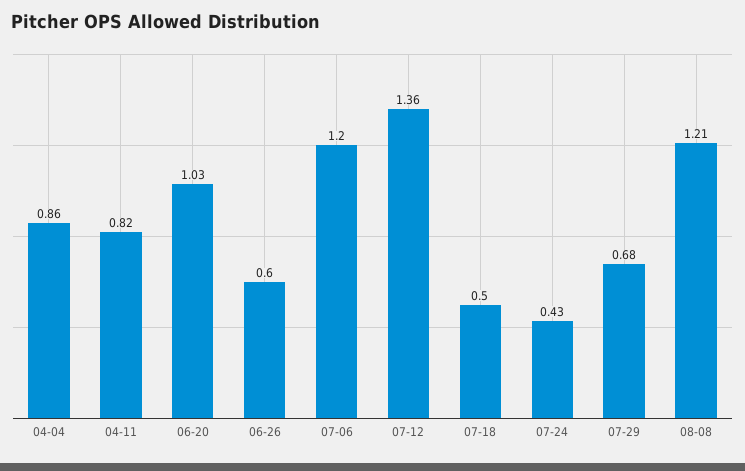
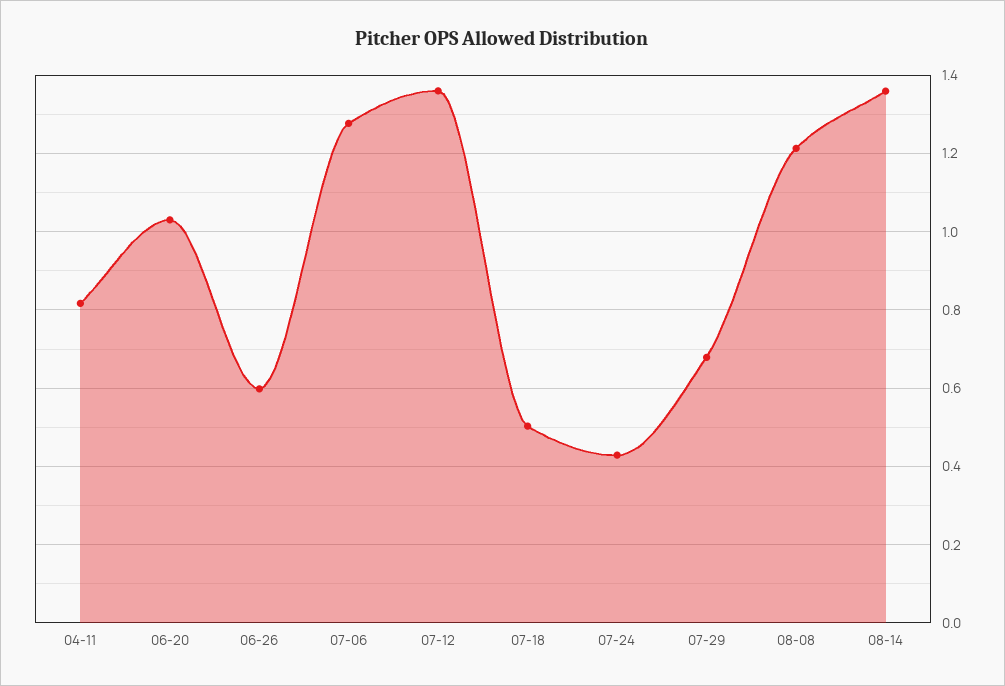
04-04: 0.86 -> none
07-06: 1.2 -> 1.28
08-14: none -> 1.36

